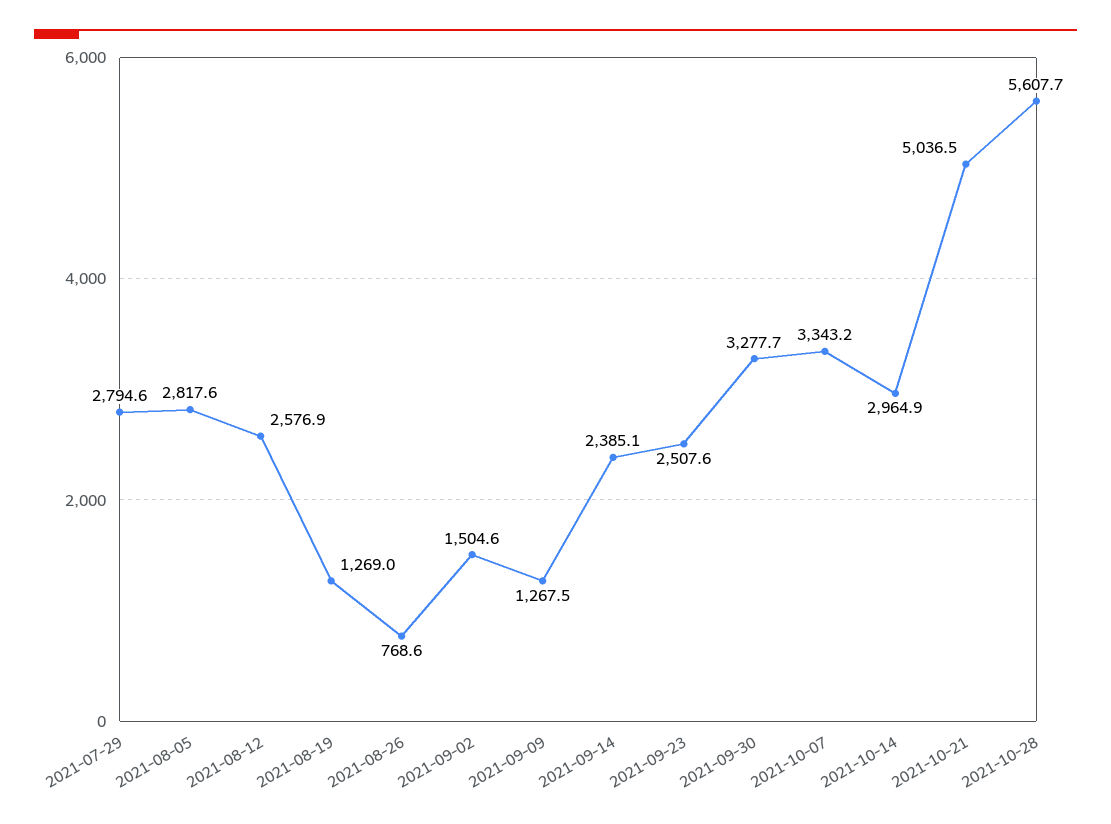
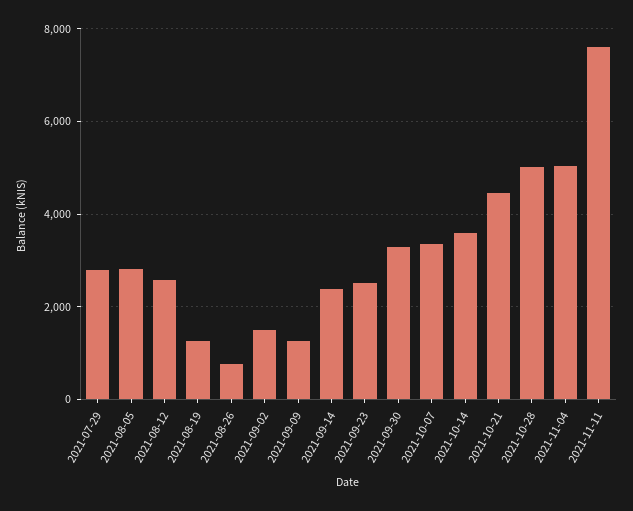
2021-10-14: 2964.9 -> 3600
2021-10-21: 5036.5 -> 4400
2021-10-28: 5607.7 -> 5000
2021-11-04: none -> 5000
2021-11-11: none -> 7600

